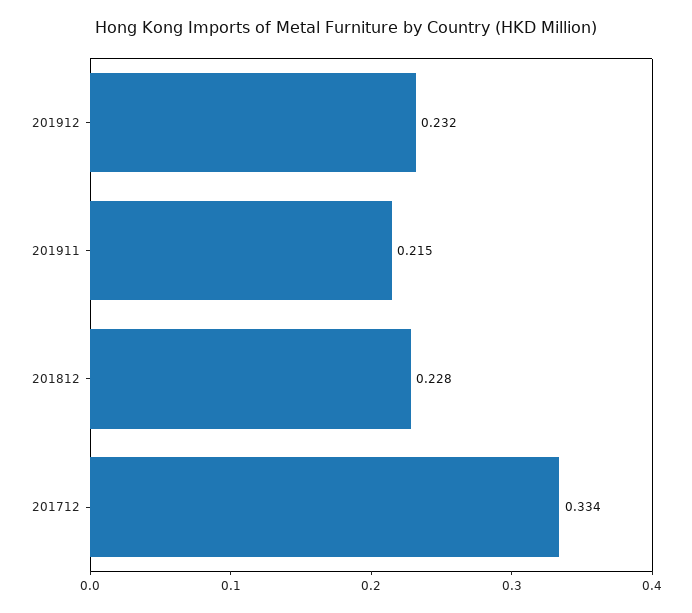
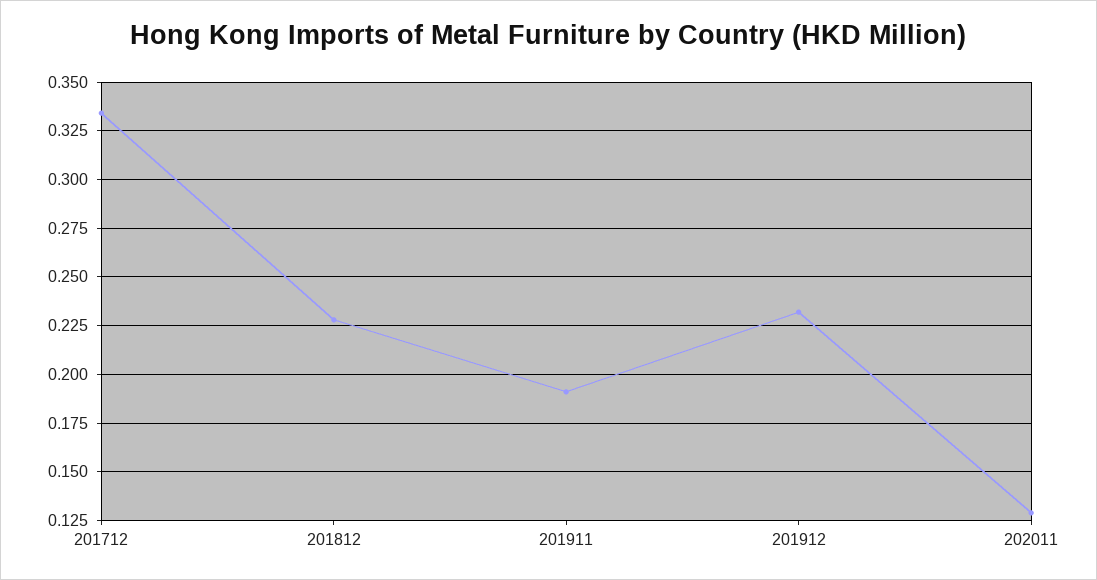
201911: 0.215 -> 0.19
202011: none -> 0.13

